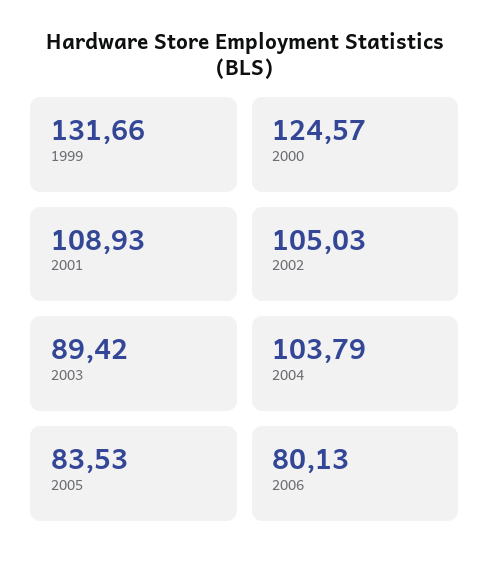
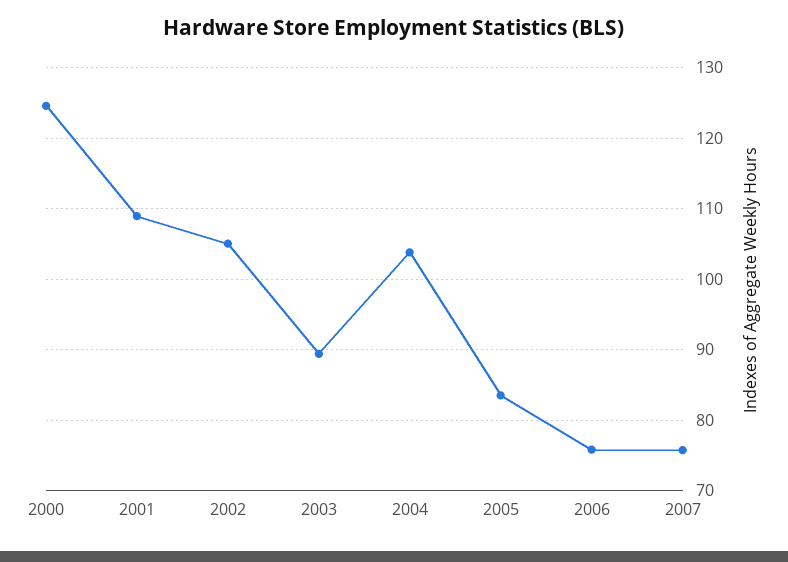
1999: 131.66 -> none
2006: 80.13 -> 76
2007: none -> 76

